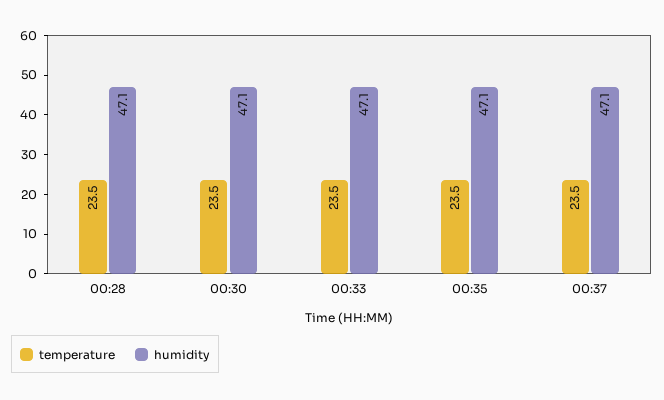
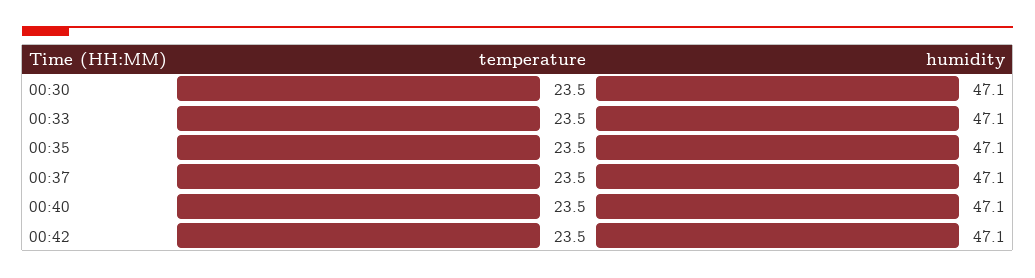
temperature, 00:28: 23.5 -> none
humidity, 00:28: 47.1 -> none
temperature, 00:40: none -> 23.5
humidity, 00:40: none -> 47.1
temperature, 00:42: none -> 23.5
humidity, 00:42: none -> 47.1

